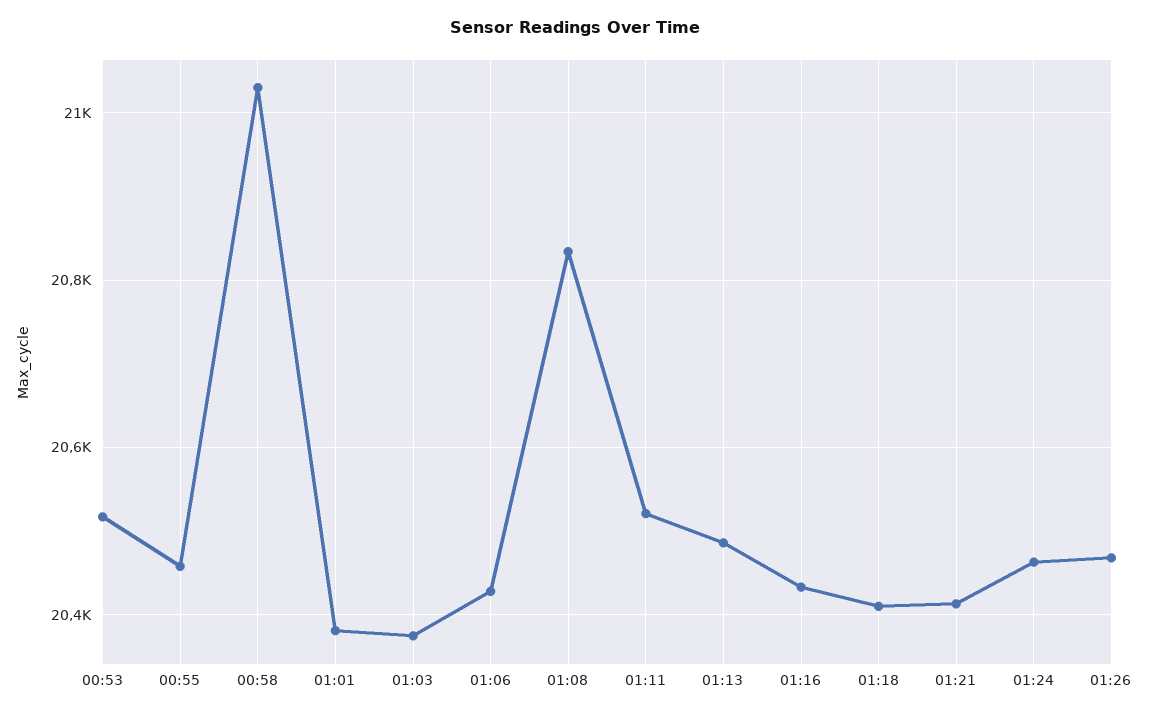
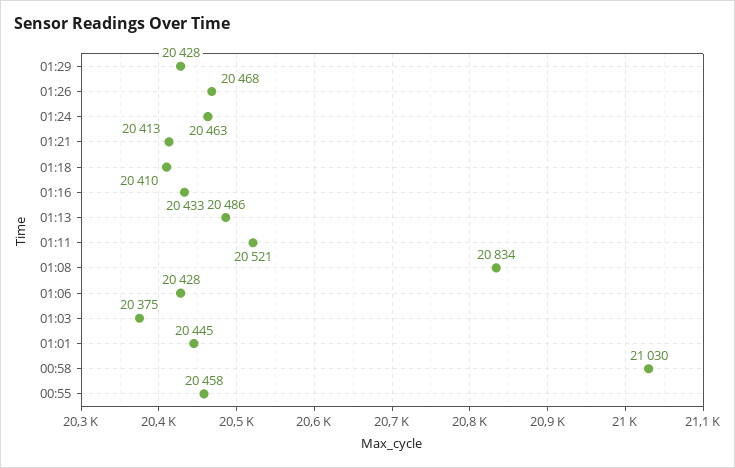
00:53: 20520 -> none
01:01: 20380 -> 20445
01:29: none -> 20428

